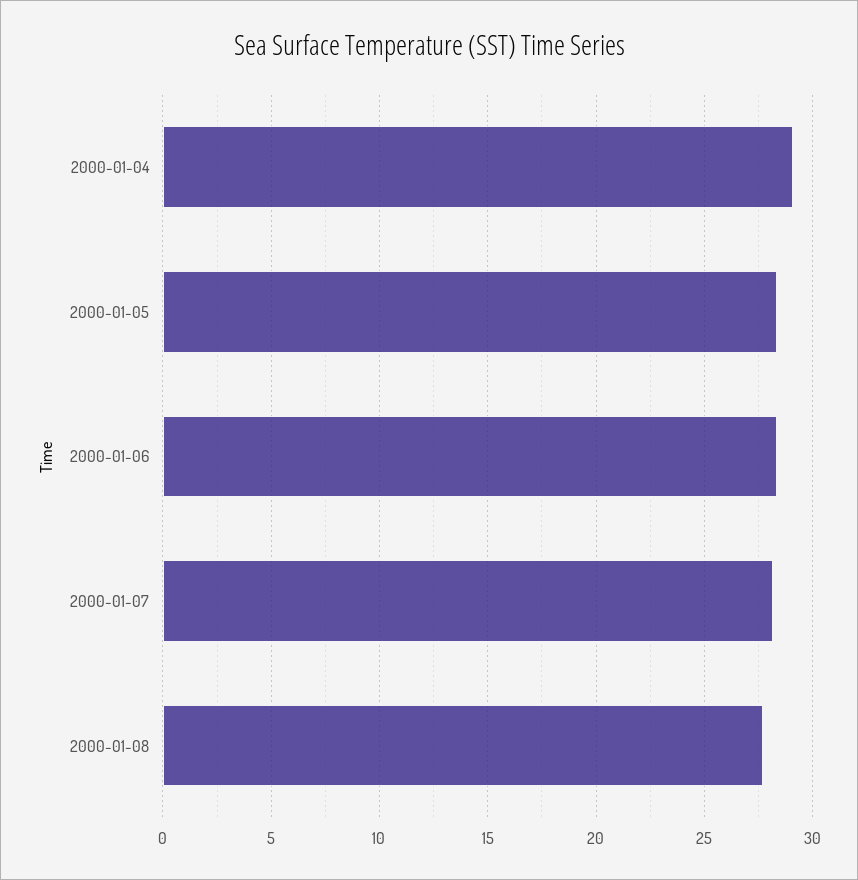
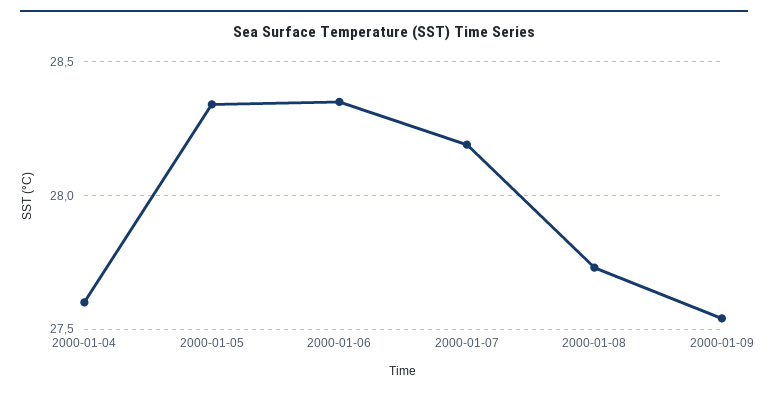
2000-01-04: 29 -> 27.6
2000-01-09: none -> 27.55

